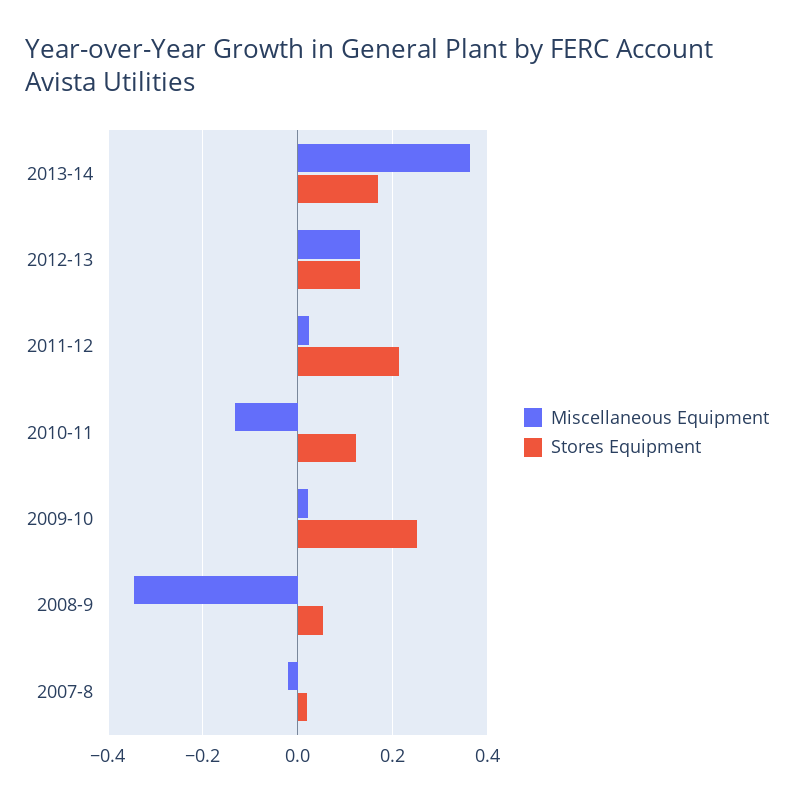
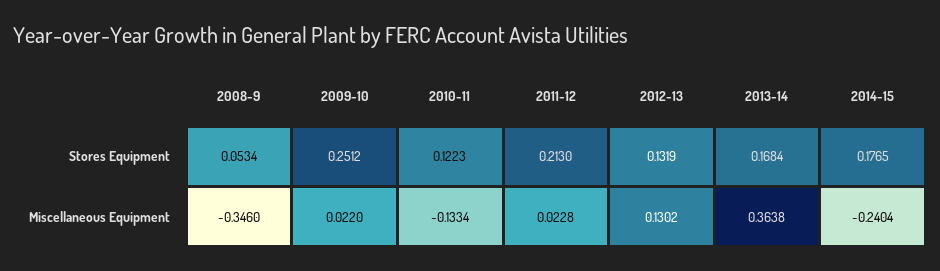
Miscellaneous Equipment, 2007-8: -0.02 -> none
Stores Equipment, 2007-8: 0.02 -> none
Stores Equipment, 2014-15: none -> 0.1765
Miscellaneous Equipment, 2014-15: none -> -0.2404

